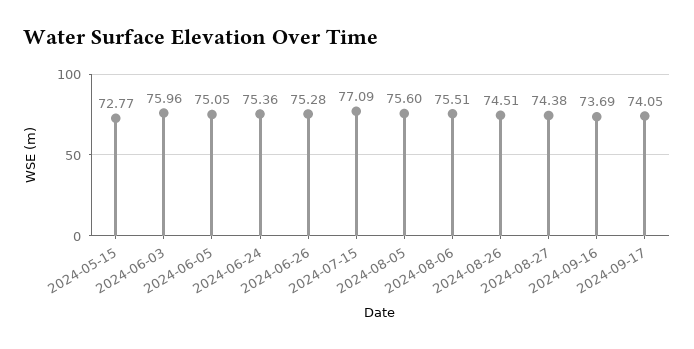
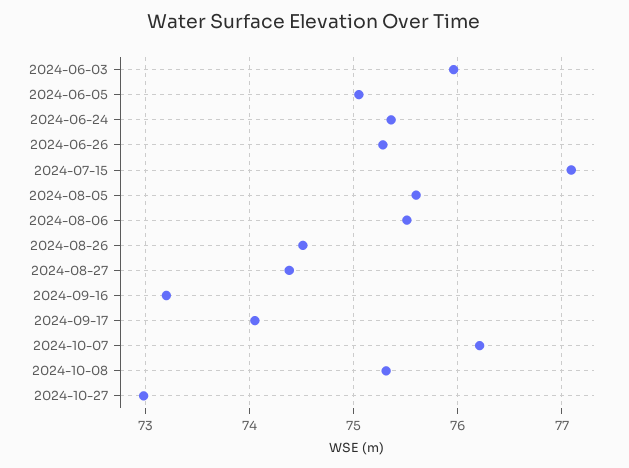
2024-05-15: 72.77 -> none
2024-09-16: 73.69 -> 73.2
2024-10-07: none -> 76.2
2024-10-08: none -> 75.3
2024-10-27: none -> 73

